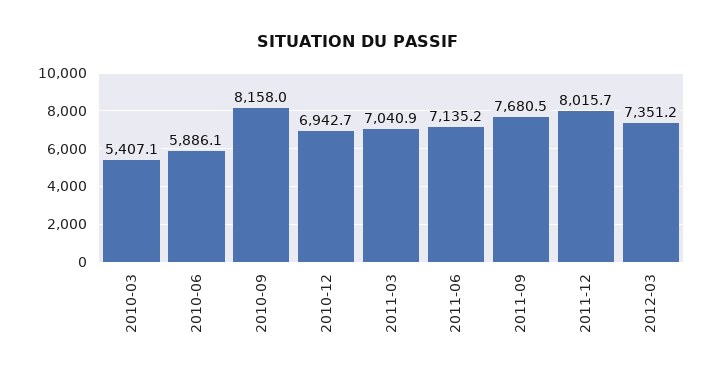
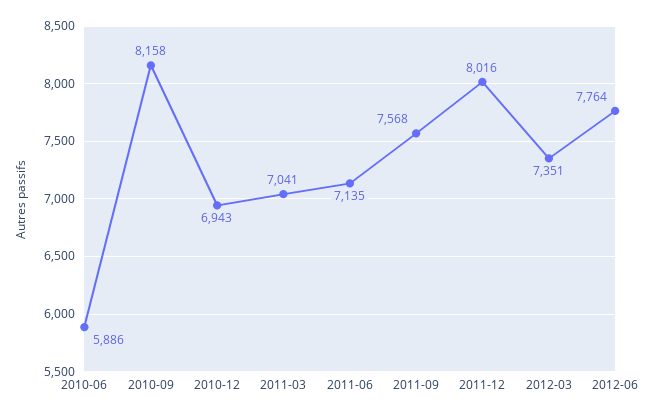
2010-03: 5407.1 -> none
2011-09: 7680.5 -> 7568
2012-06: none -> 7764

